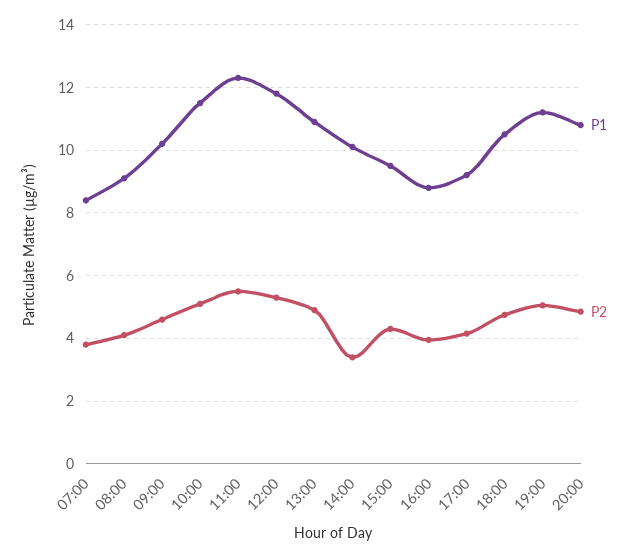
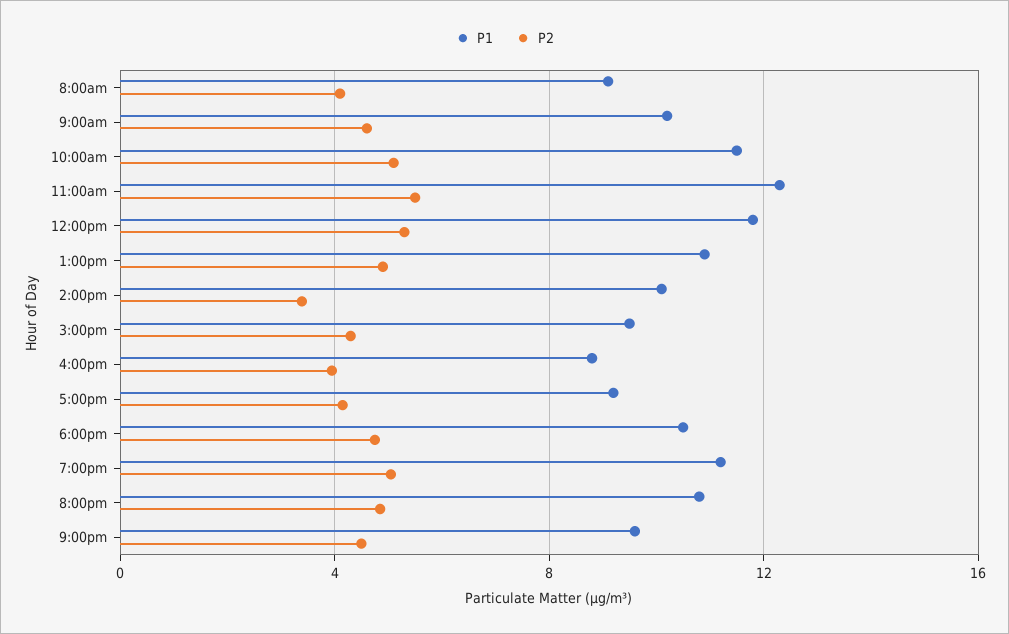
P1, 07:00: 8.4 -> none
P2, 07:00: 3.8 -> none
P1, 9:00pm: none -> 9.5
P2, 9:00pm: none -> 4.5

